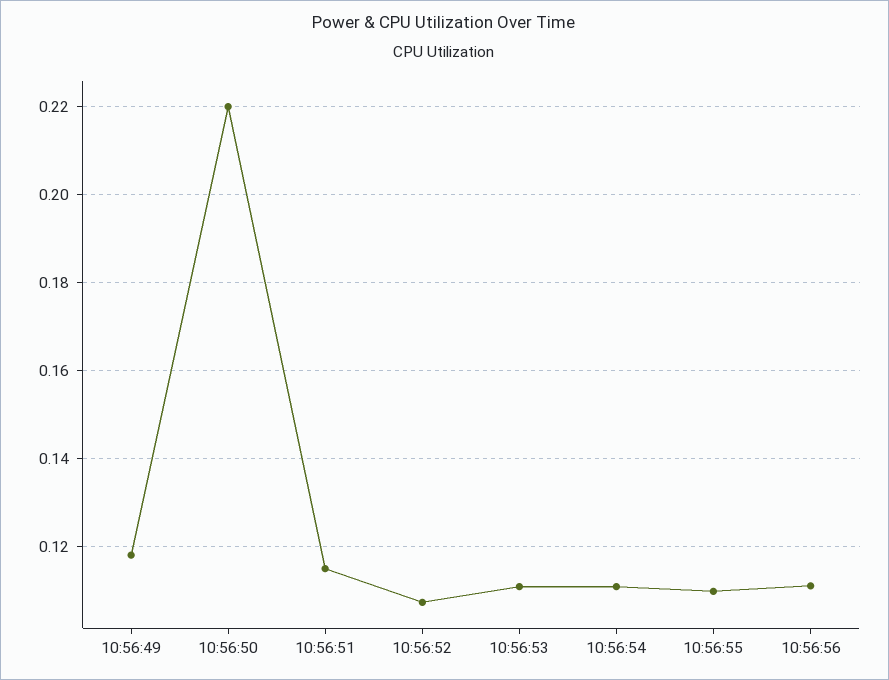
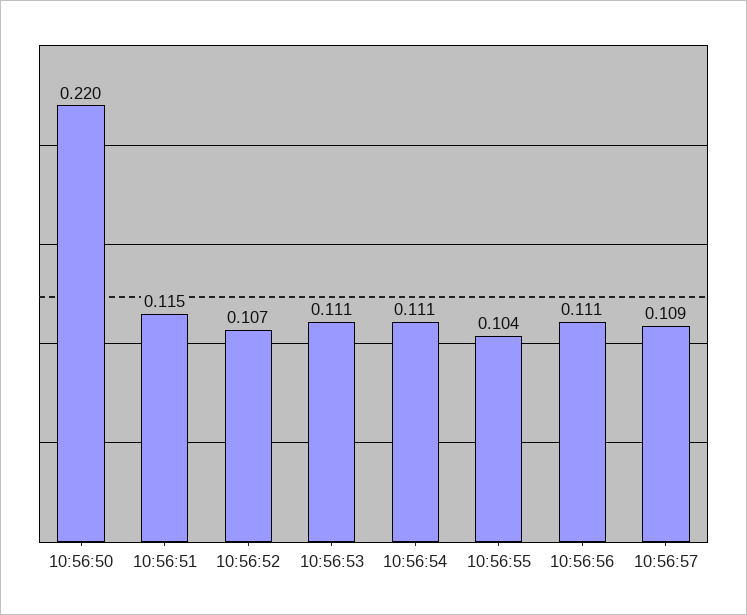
10:56:49: 0.118 -> none
10:56:55: 0.11 -> 0.104
10:56:57: none -> 0.109

